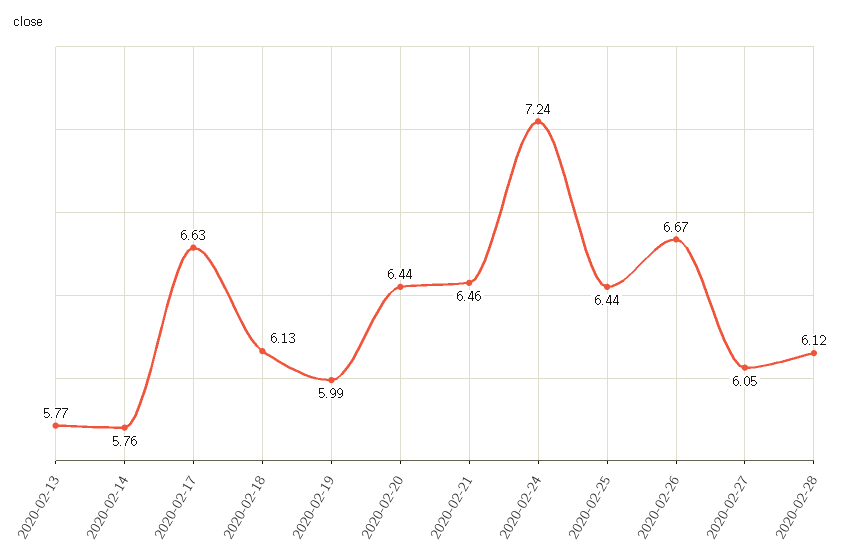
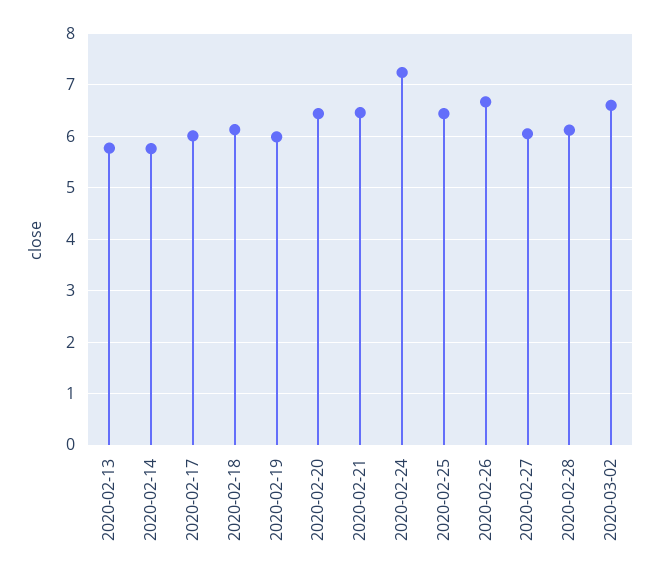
2020-02-17: 6.63 -> 6
2020-03-02: none -> 6.6

